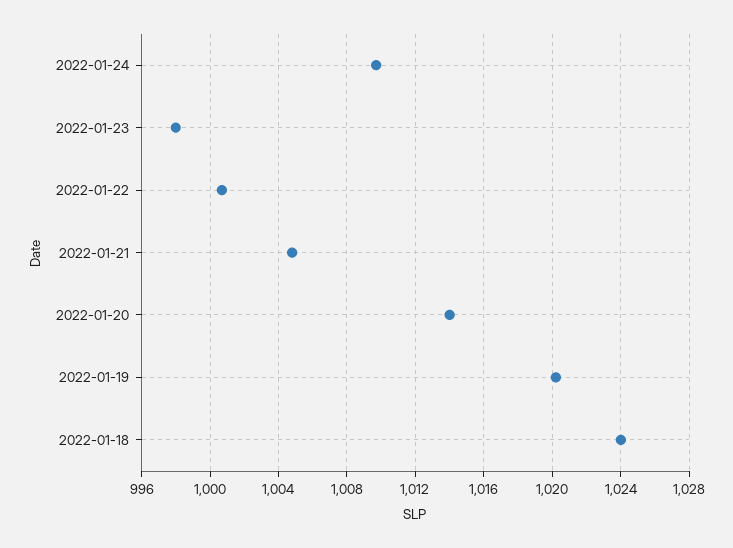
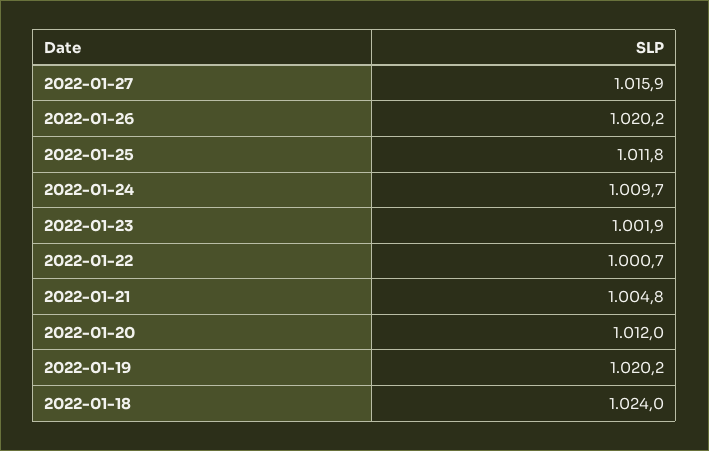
2022-01-23: 998 -> 1001.9
2022-01-20: 1014 -> 1012
2022-01-27: none -> 1015.9
2022-01-26: none -> 1020.2
2022-01-25: none -> 1011.8

